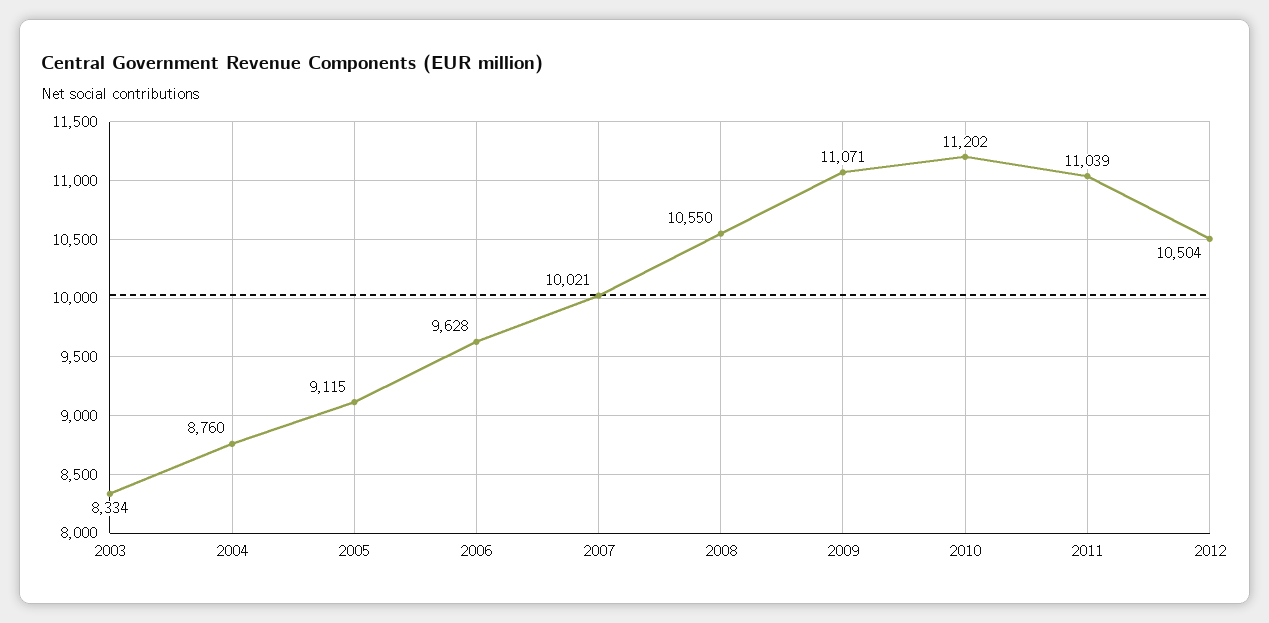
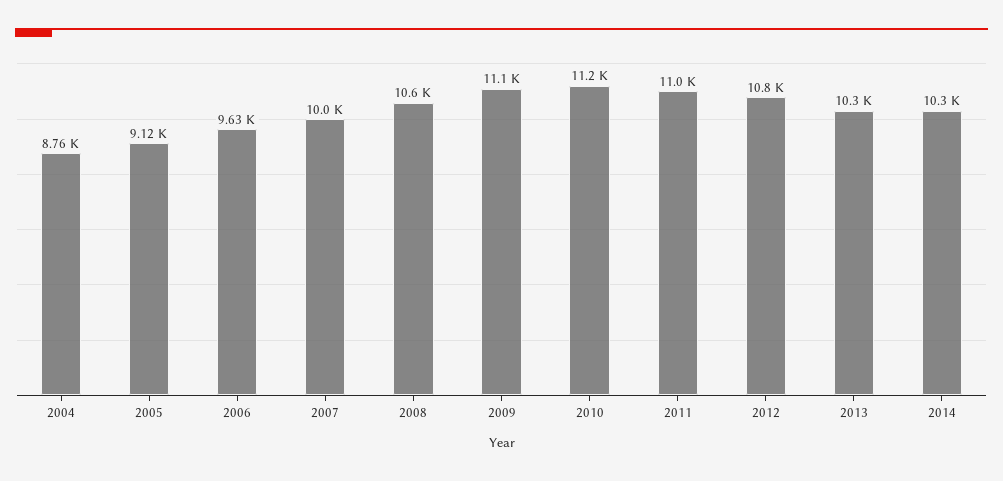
2003: 8334 -> none
2012: 10504 -> 10800
2013: none -> 10300
2014: none -> 10300

